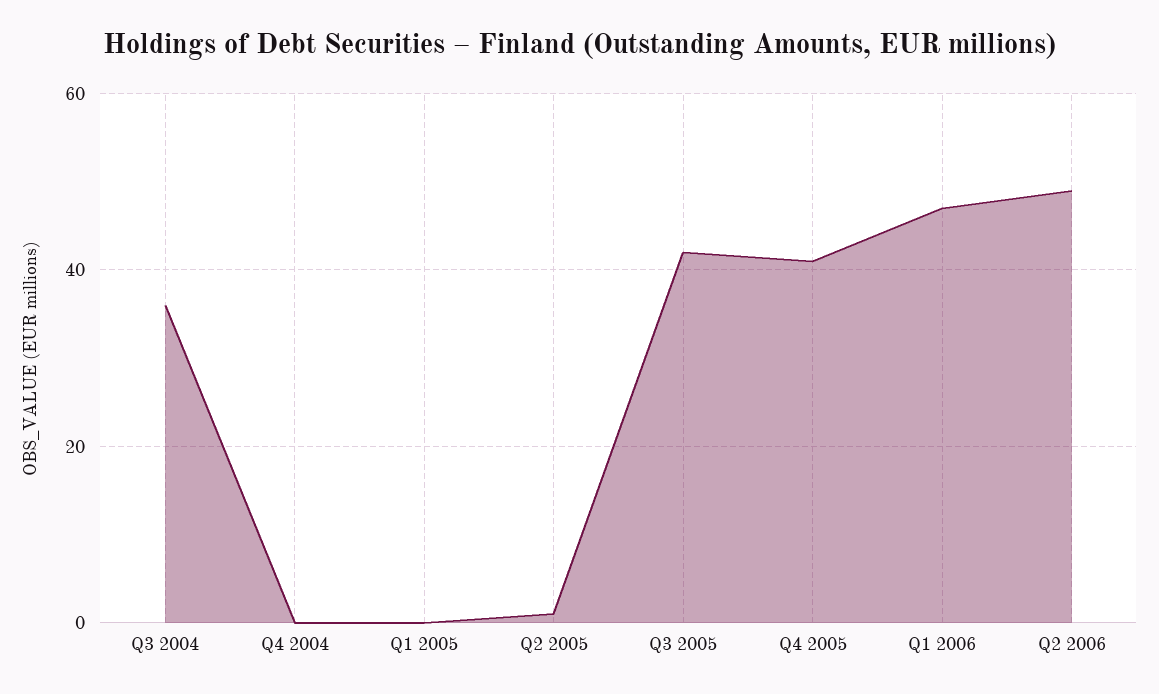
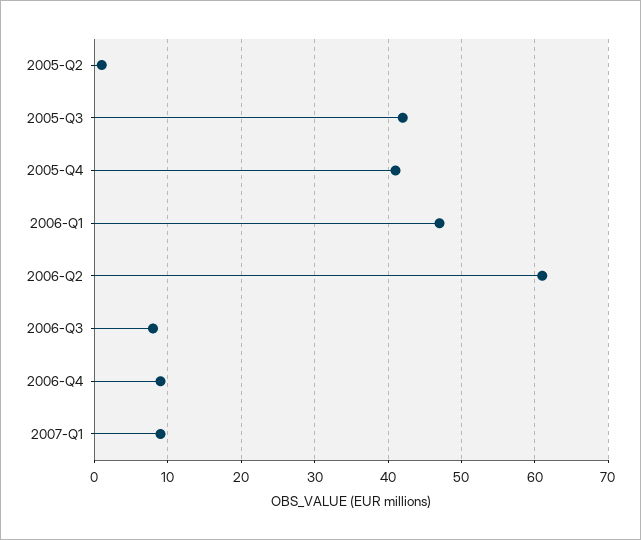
Q3 2004: 35 -> none
Q4 2004: 0 -> none
Q1 2005: 0 -> none
Q2 2006: 50 -> 61
2006-Q3: none -> 8
2006-Q4: none -> 9
2007-Q1: none -> 9

